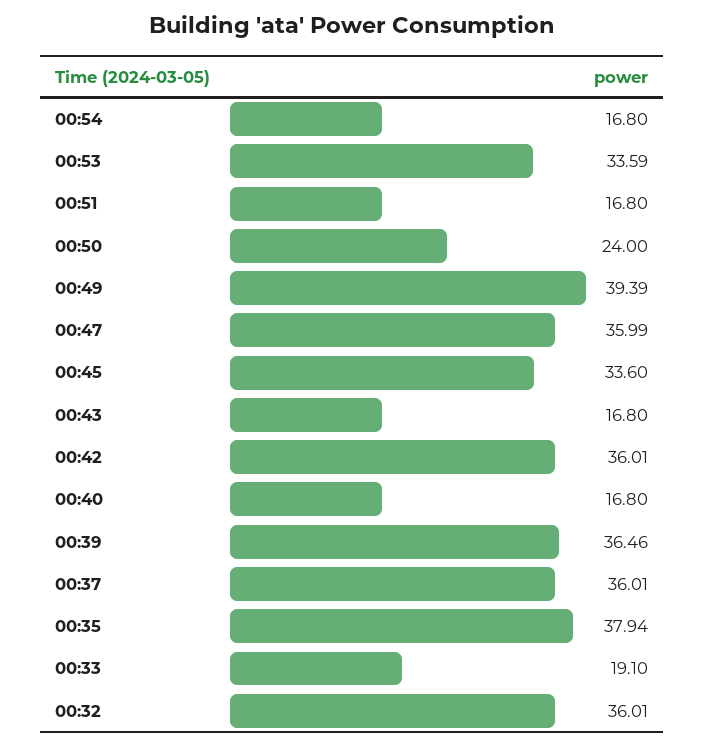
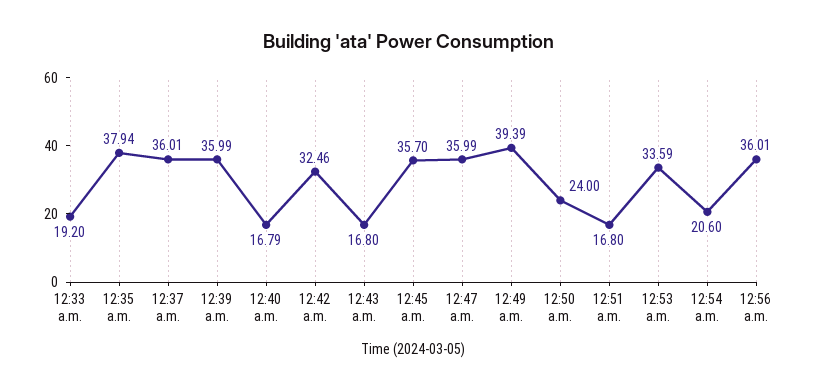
00:54: 16.8 -> 20.6
00:45: 33.6 -> 35.7
00:42: 36.01 -> 32.46
00:40: 16.8 -> 16.79
00:39: 36.46 -> 35.99
00:33: 19.1 -> 19.2
00:32: 36.01 -> none
12:56 a.m.: none -> 36.01

